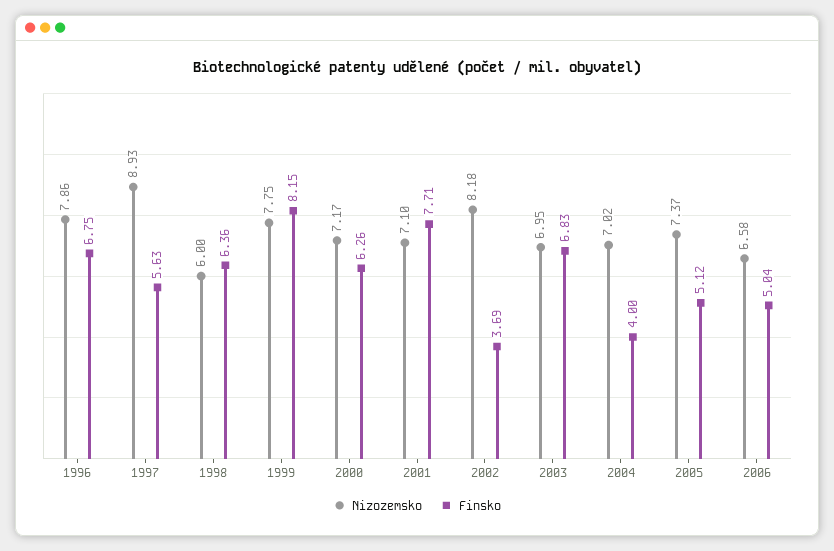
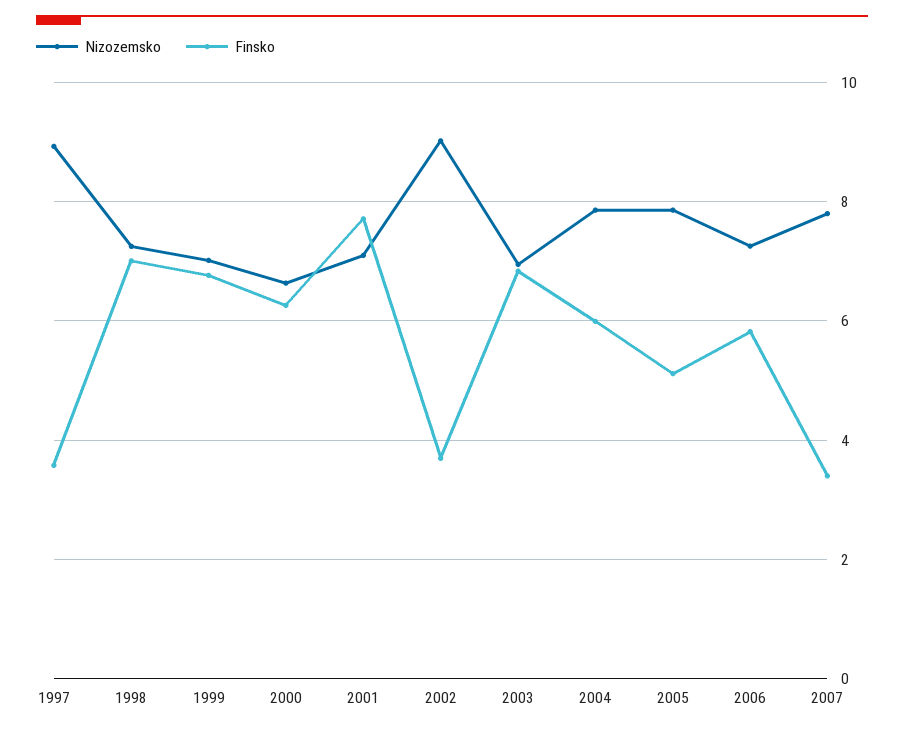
Nizozemsko, 1996: 7.86 -> none
Finsko, 1996: 6.75 -> none
Finsko, 1997: 5.63 -> 3.6
Nizozemsko, 1998: 6 -> 7.2
Finsko, 1998: 6.36 -> 7
Nizozemsko, 1999: 7.75 -> 7
Finsko, 1999: 8.15 -> 6.8
Nizozemsko, 2000: 7.17 -> 6.6
Nizozemsko, 2002: 8.18 -> 9
Nizozemsko, 2004: 7.02 -> 7.8
Finsko, 2004: 4 -> 6
Nizozemsko, 2005: 7.37 -> 7.8
Nizozemsko, 2006: 6.58 -> 7.2
Finsko, 2006: 5.04 -> 5.8
Nizozemsko, 2007: none -> 7.8
Finsko, 2007: none -> 3.4

